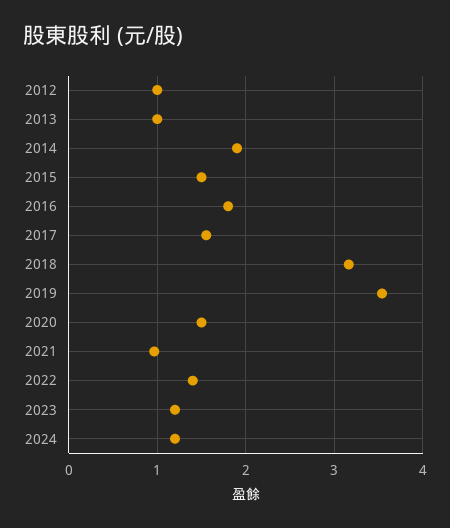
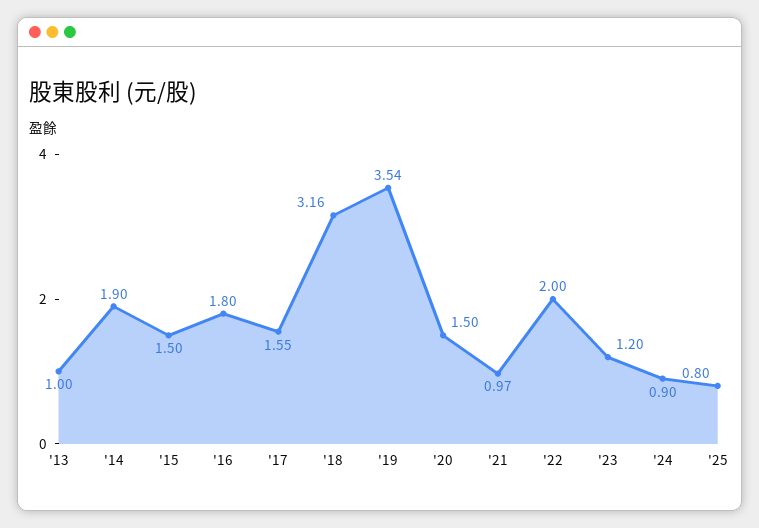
2012: 1 -> none
2022: 1.4 -> 2
2024: 1.2 -> 0.9
'25: none -> 0.8

